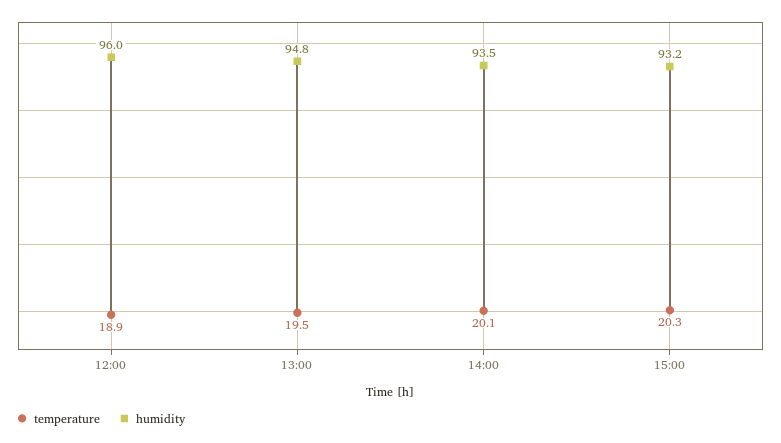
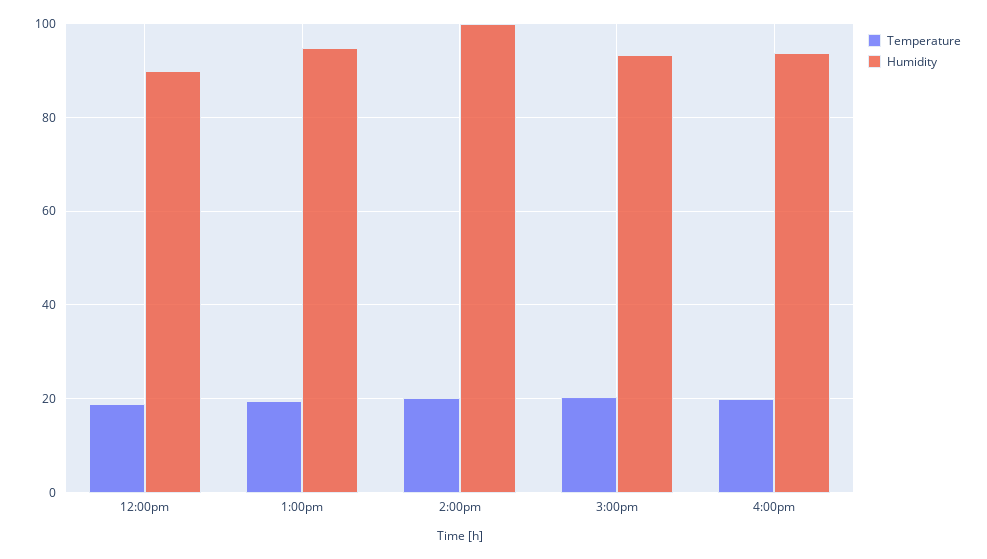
humidity, 12:00: 96 -> 90
humidity, 14:00: 93.5 -> 100
temperature, 4:00pm: none -> 20
humidity, 4:00pm: none -> 94

